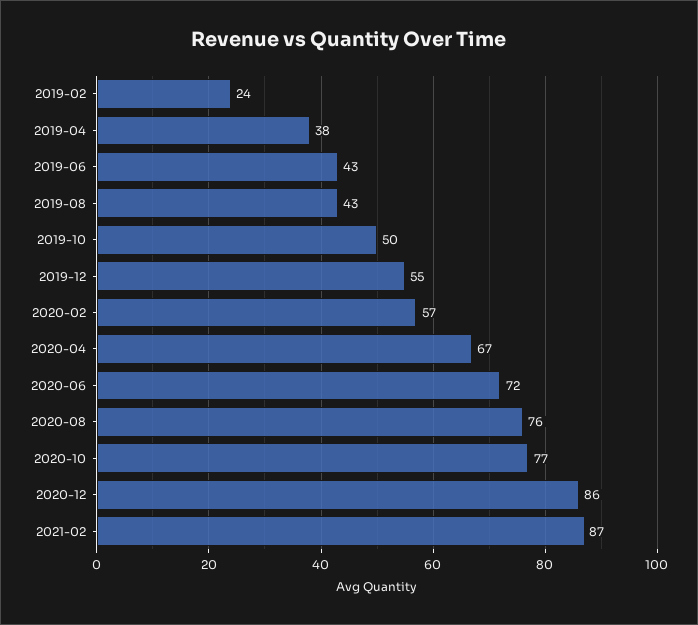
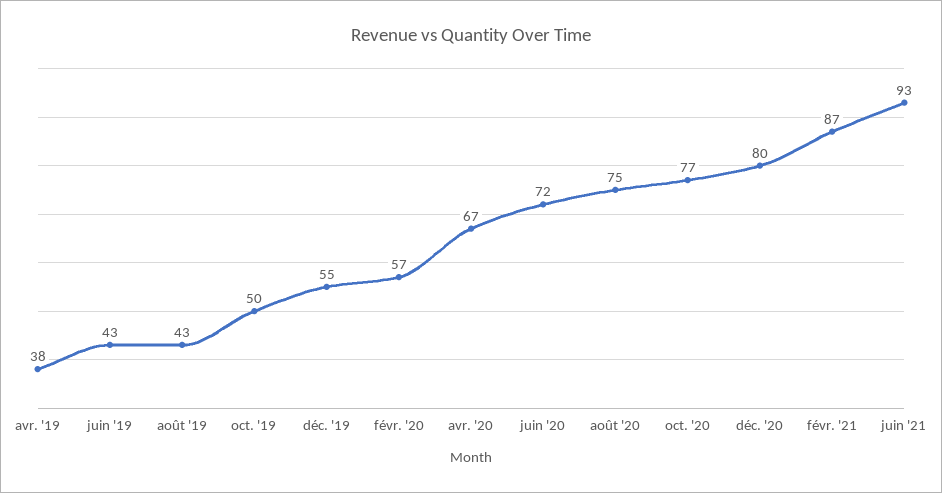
2019-02: 24 -> none
2020-08: 76 -> 75
2020-12: 86 -> 80
juin '21: none -> 93

